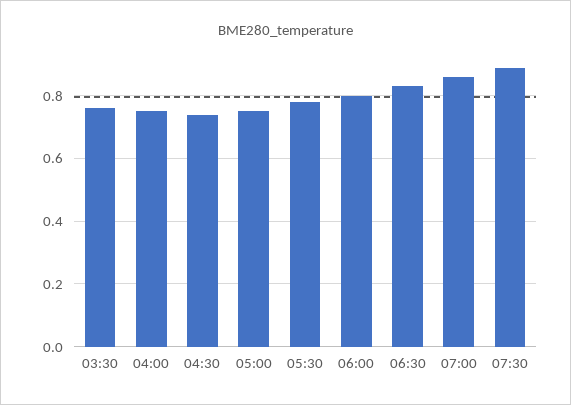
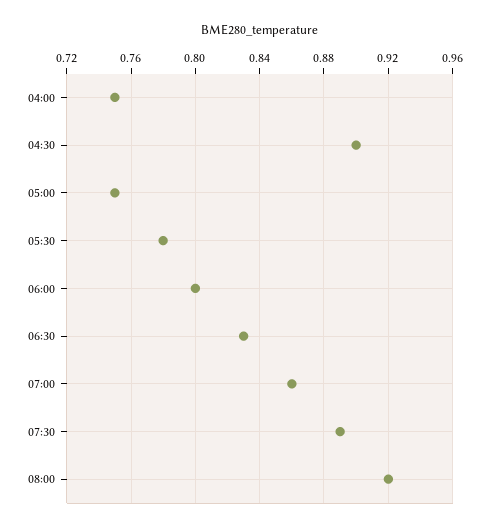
03:30: 0.75 -> none
04:30: 0.75 -> 0.9
08:00: none -> 0.92

